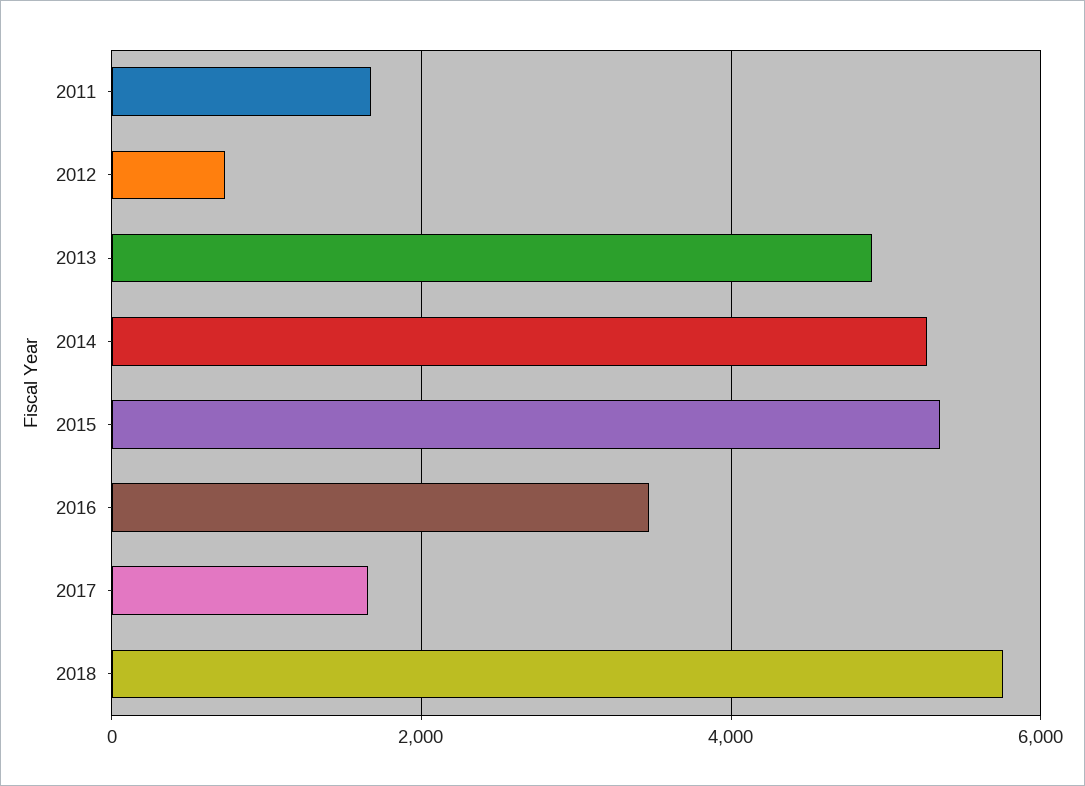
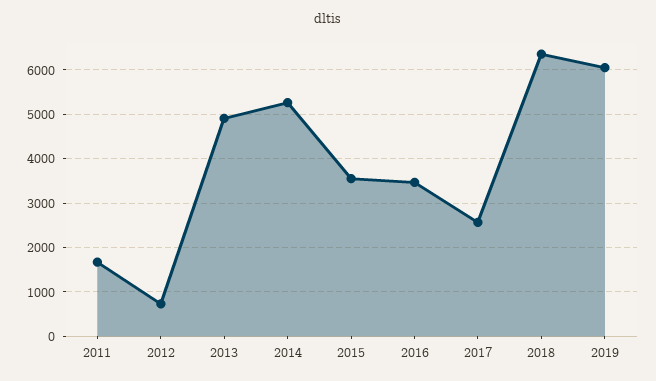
2015: 5400 -> 3600
2017: 1600 -> 2600
2018: 5800 -> 6400
2019: none -> 6000

